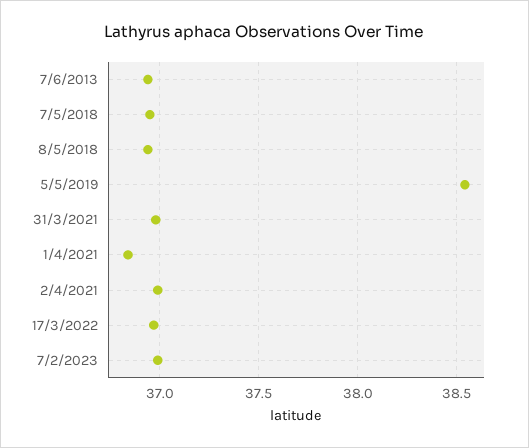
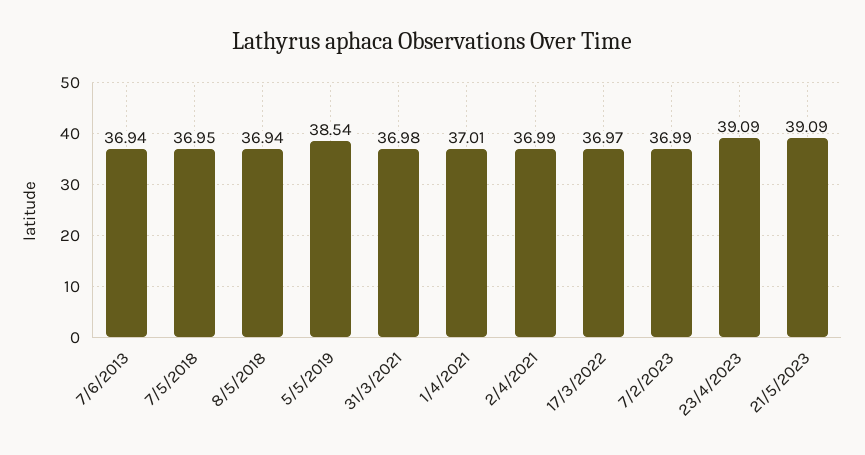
1/4/2021: 36.85 -> 37.01
23/4/2023: none -> 39.09
21/5/2023: none -> 39.09

